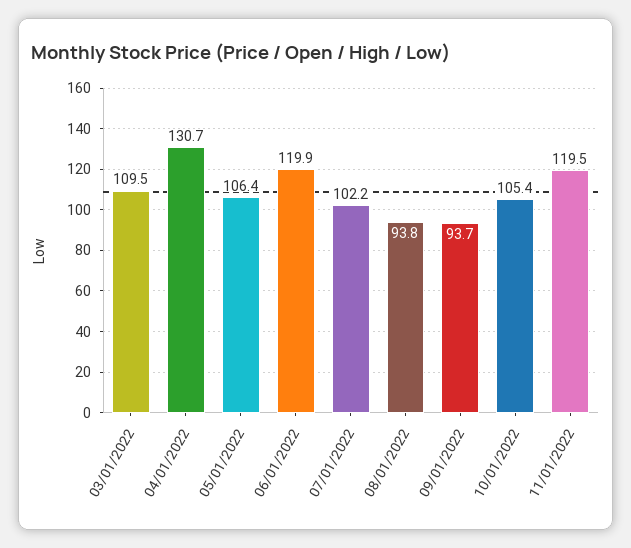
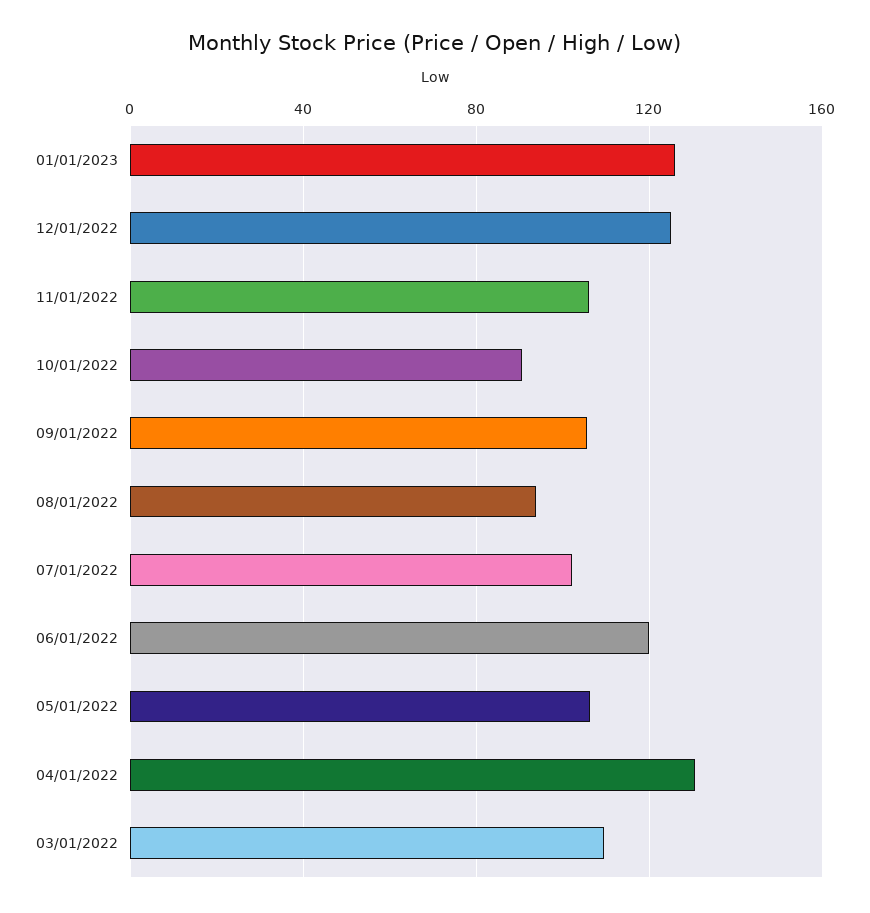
09/01/2022: 93.7 -> 105
10/01/2022: 105.4 -> 90
11/01/2022: 119.5 -> 105
01/01/2023: none -> 125
12/01/2022: none -> 125

